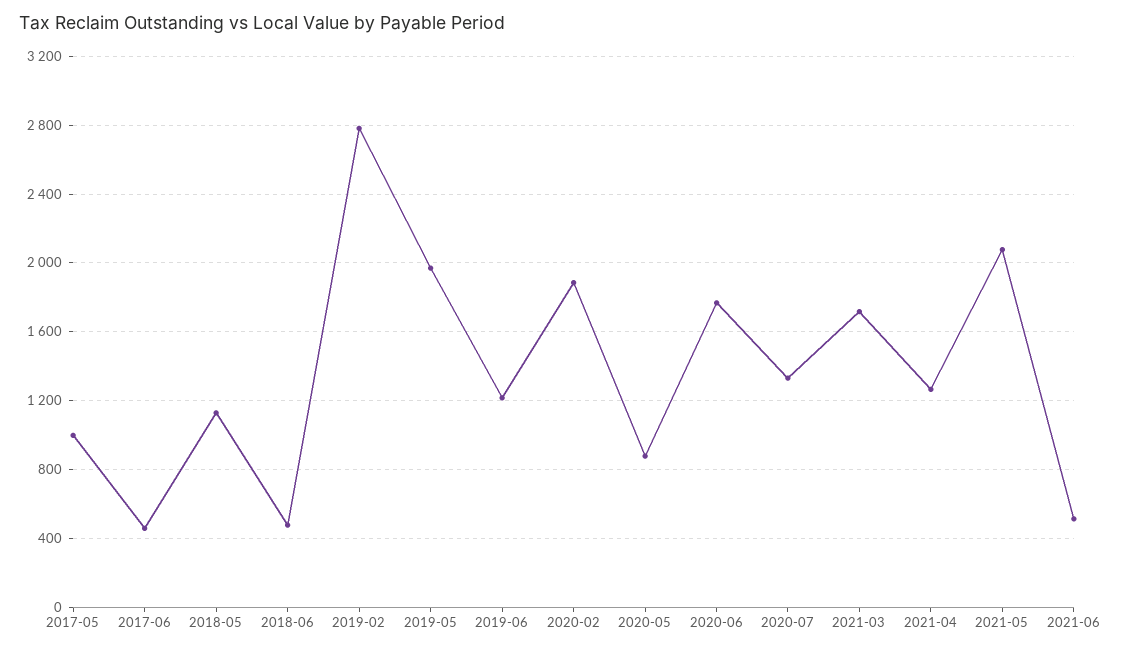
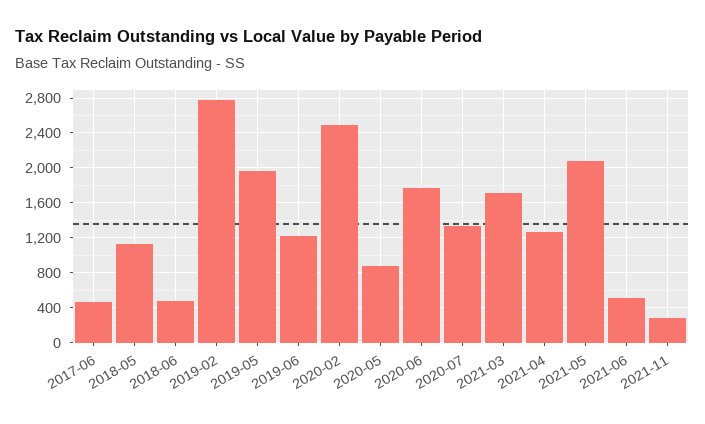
2017-05: 1000 -> none
2020-02: 1900 -> 2500
2021-11: none -> 300

